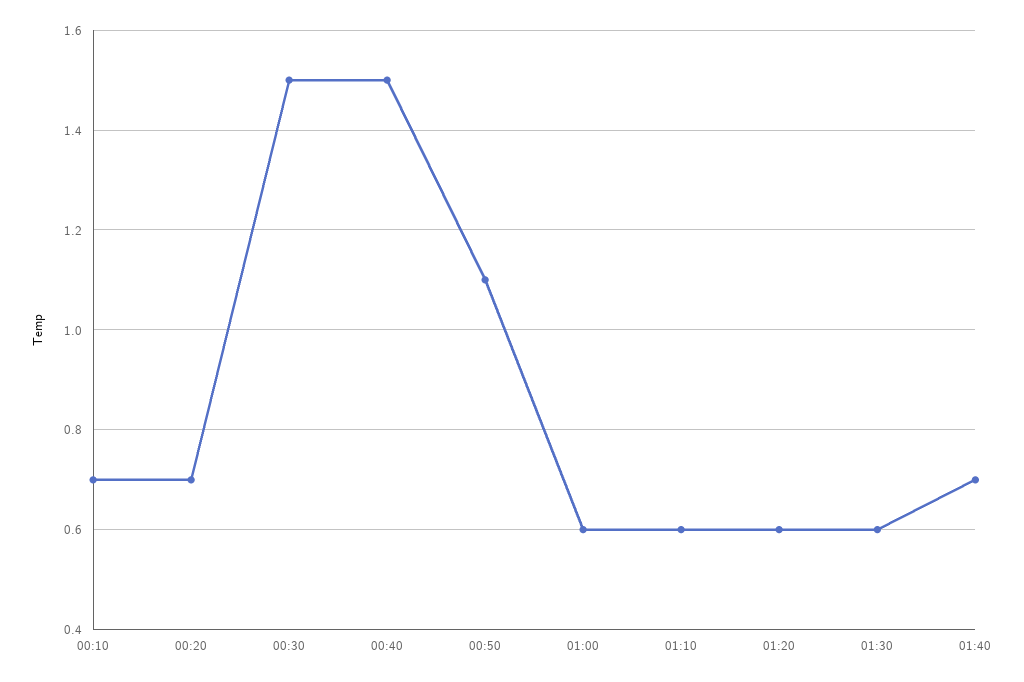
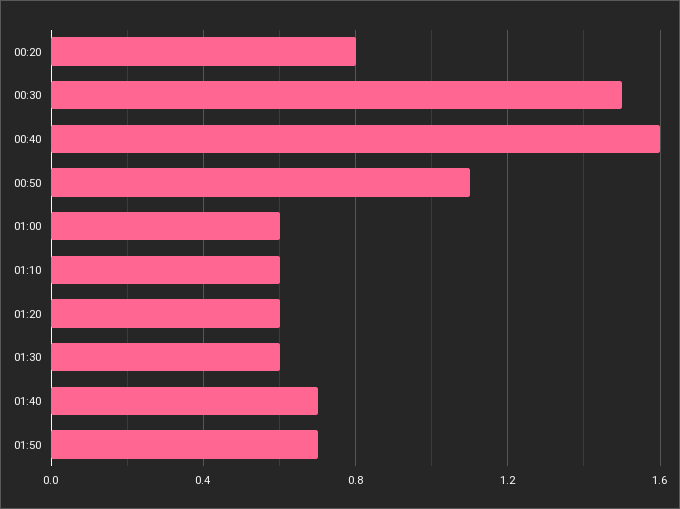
00:10: 0.7 -> none
00:20: 0.7 -> 0.8
00:40: 1.5 -> 1.6
01:50: none -> 0.7

